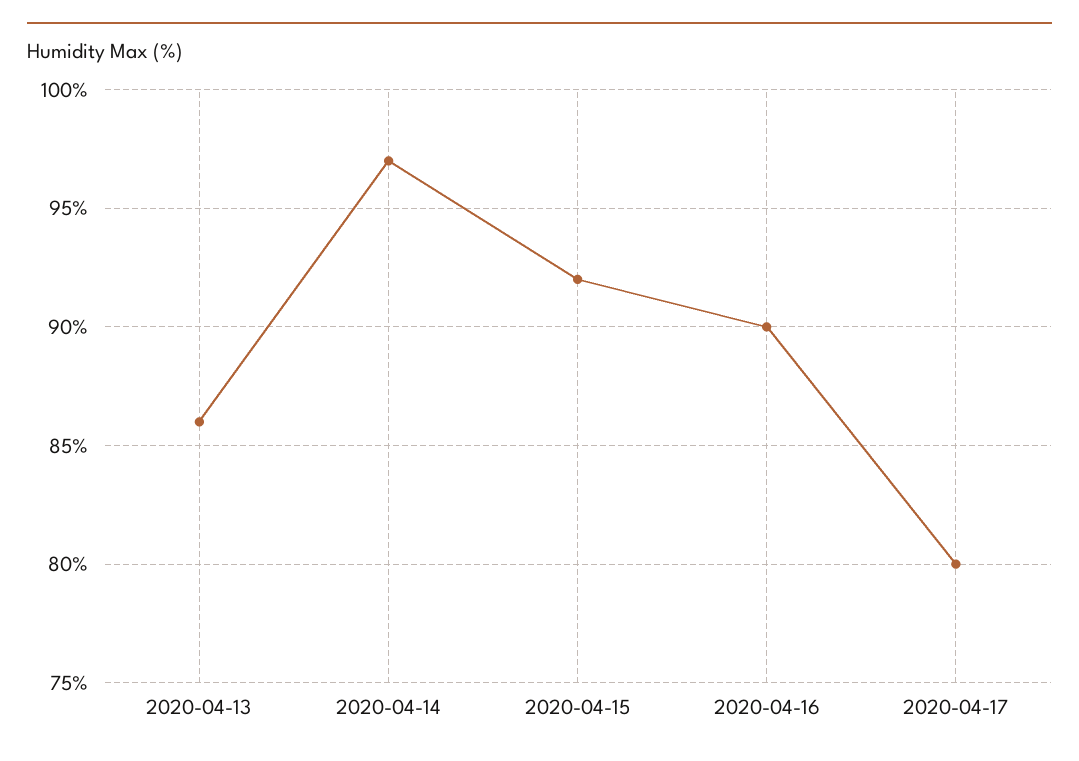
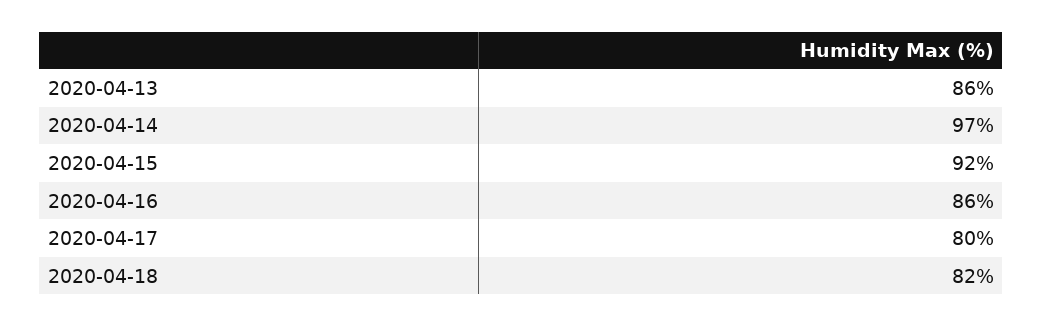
2020-04-16: 90 -> 86
2020-04-18: none -> 82

